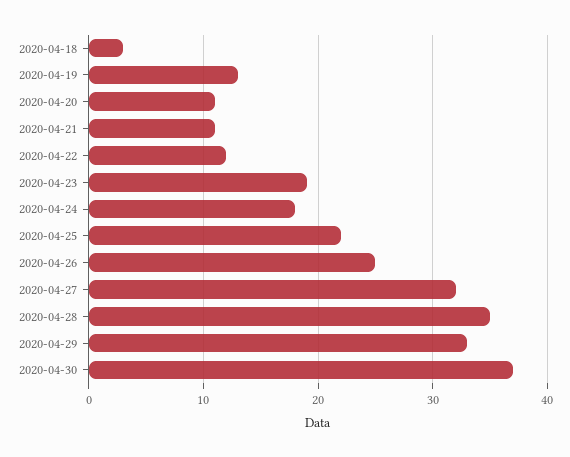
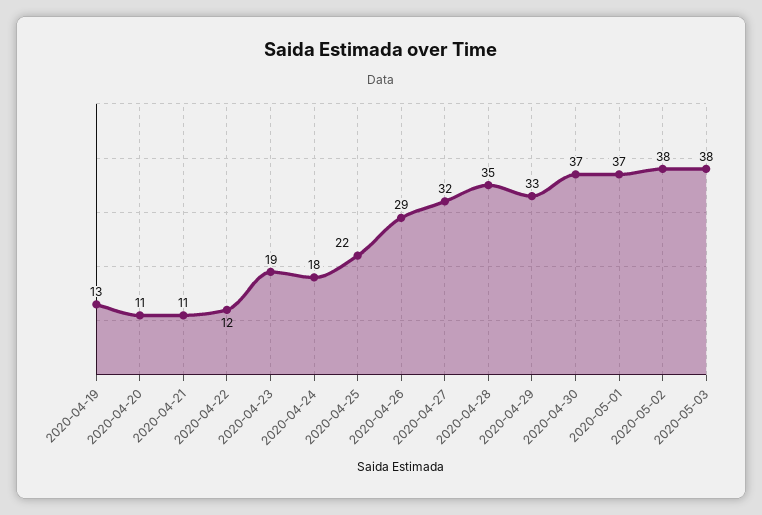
2020-04-18: 3 -> none
2020-04-26: 25 -> 29
2020-05-01: none -> 37
2020-05-02: none -> 38
2020-05-03: none -> 38

